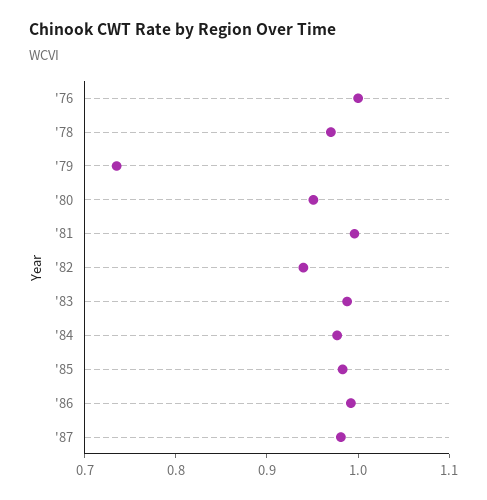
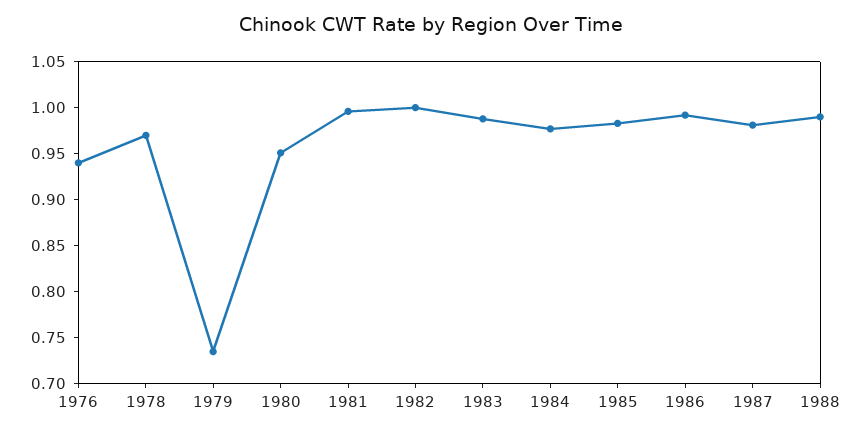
'76: 1 -> 0.94
'82: 0.94 -> 1
1988: none -> 0.99

